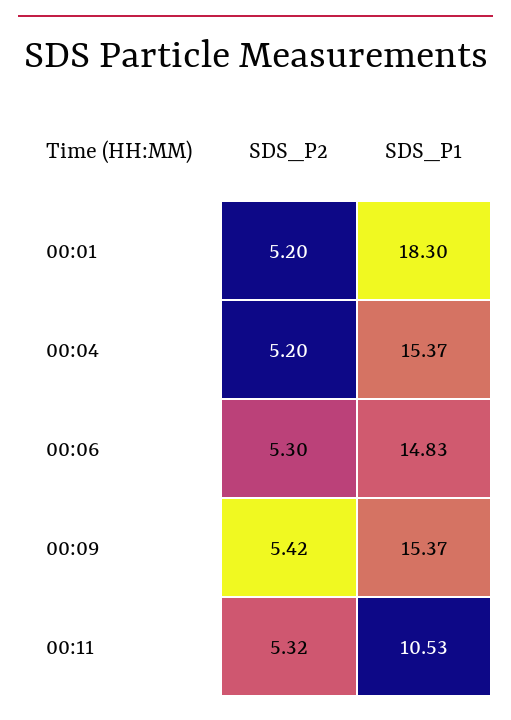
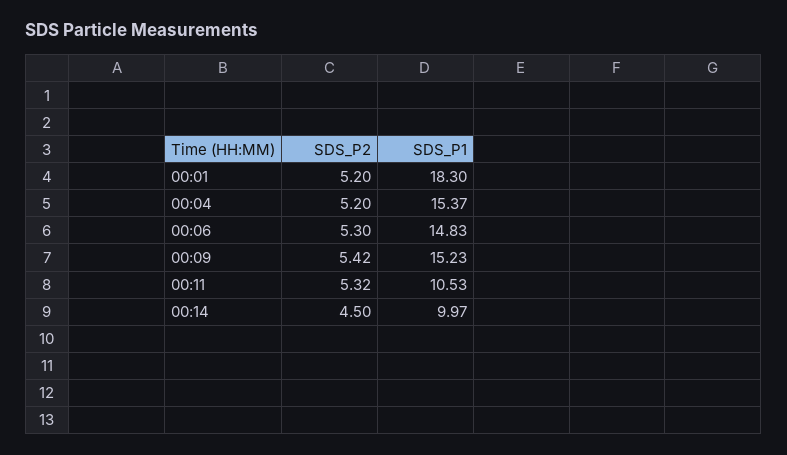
SDS_P1, 00:09: 15.37 -> 15.23
SDS_P2, 00:14: none -> 4.5
SDS_P1, 00:14: none -> 9.97

